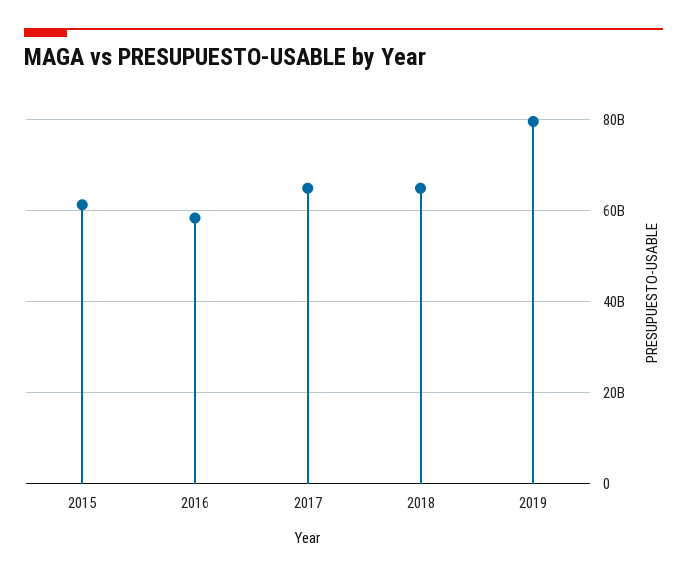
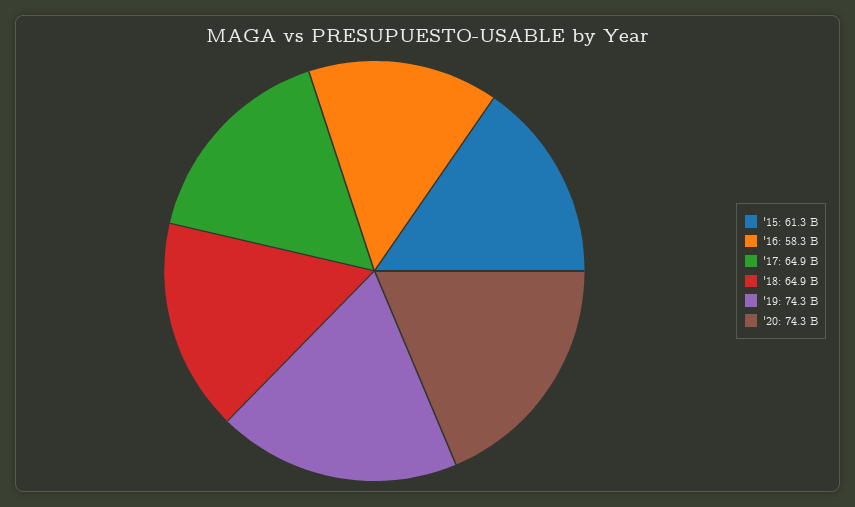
2019: 80000000000 -> 74300000000
'20: none -> 74300000000

